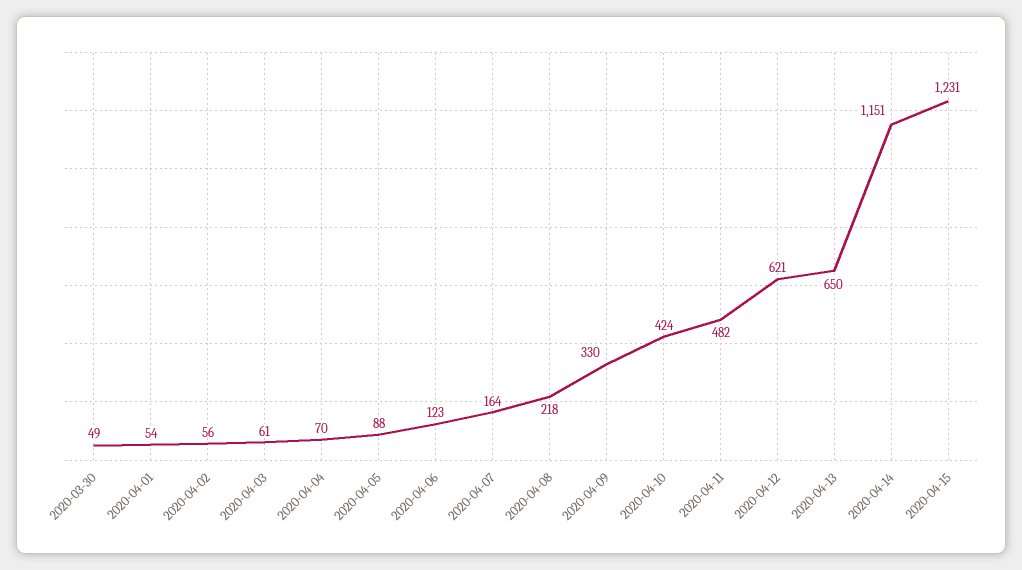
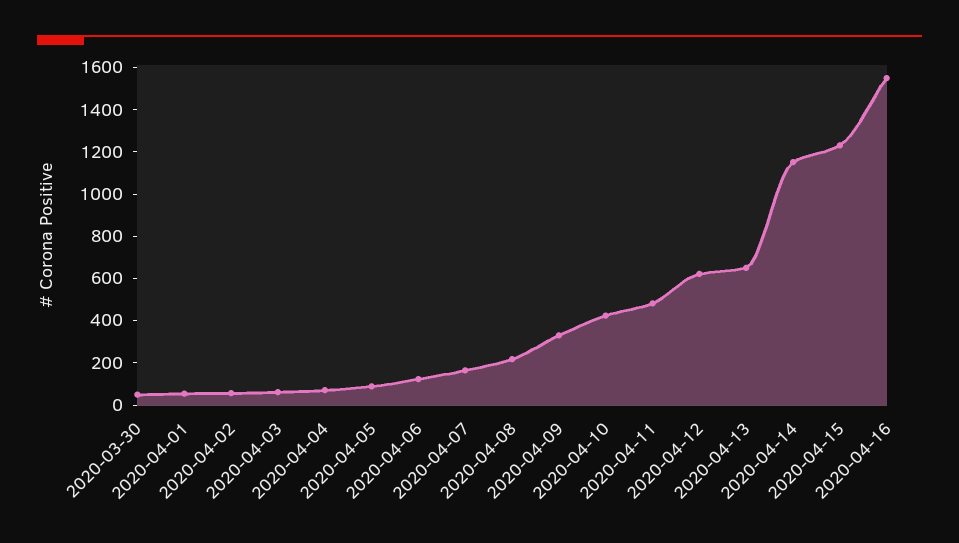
2020-04-16: none -> 1550

